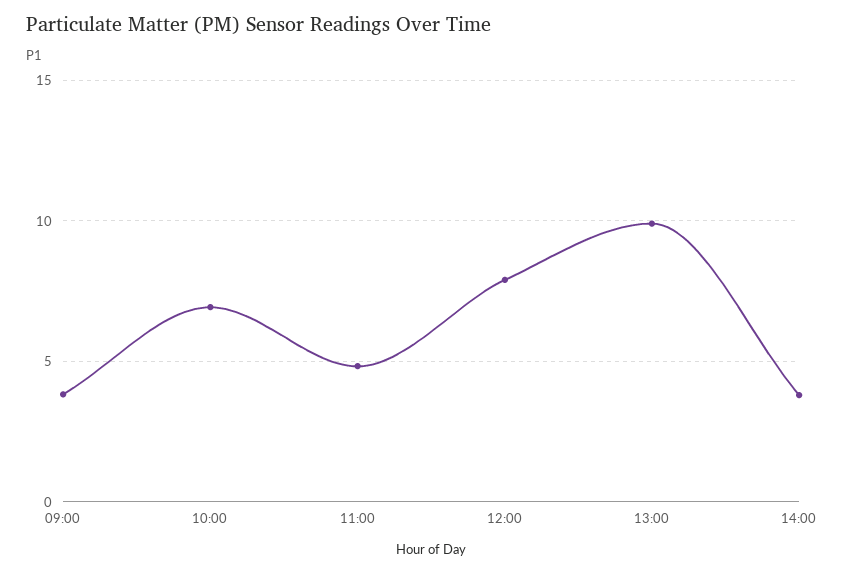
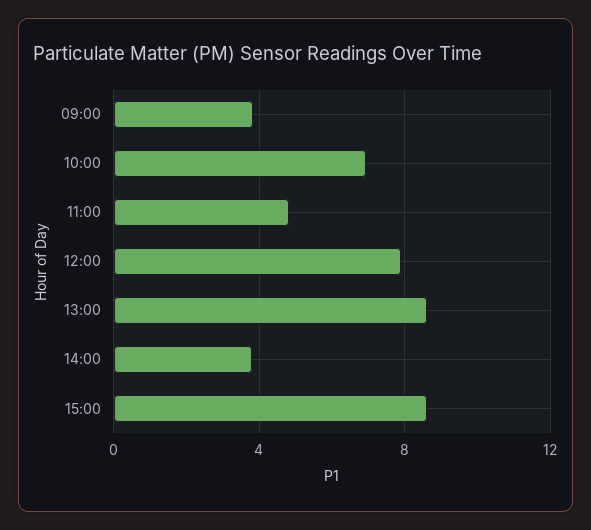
13:00: 10 -> 8.5
15:00: none -> 8.5

